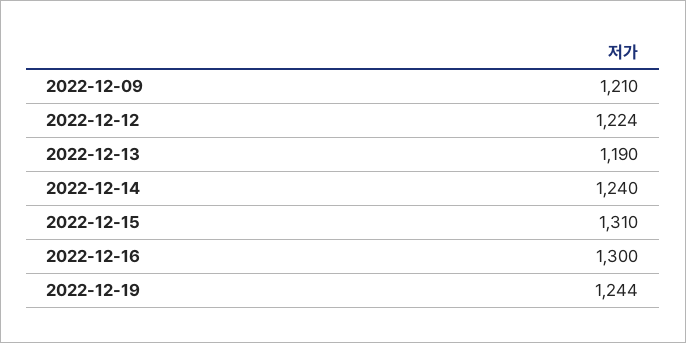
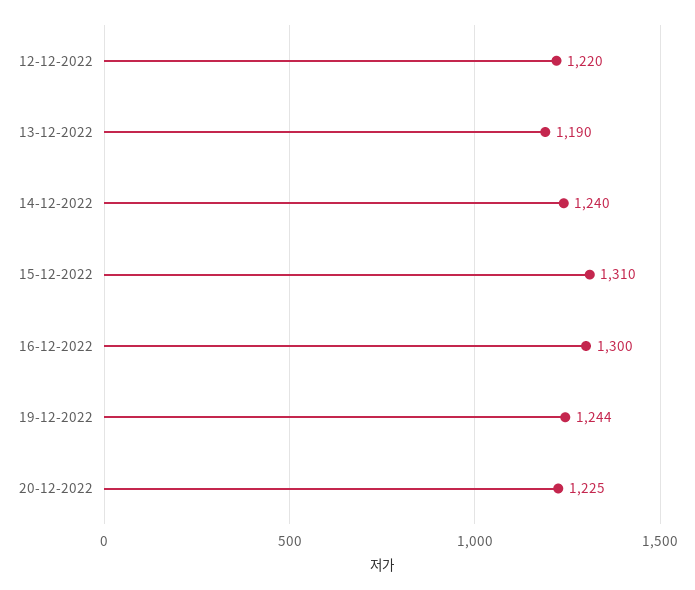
2022-12-09: 1210 -> none
2022-12-12: 1224 -> 1220
20-12-2022: none -> 1225

